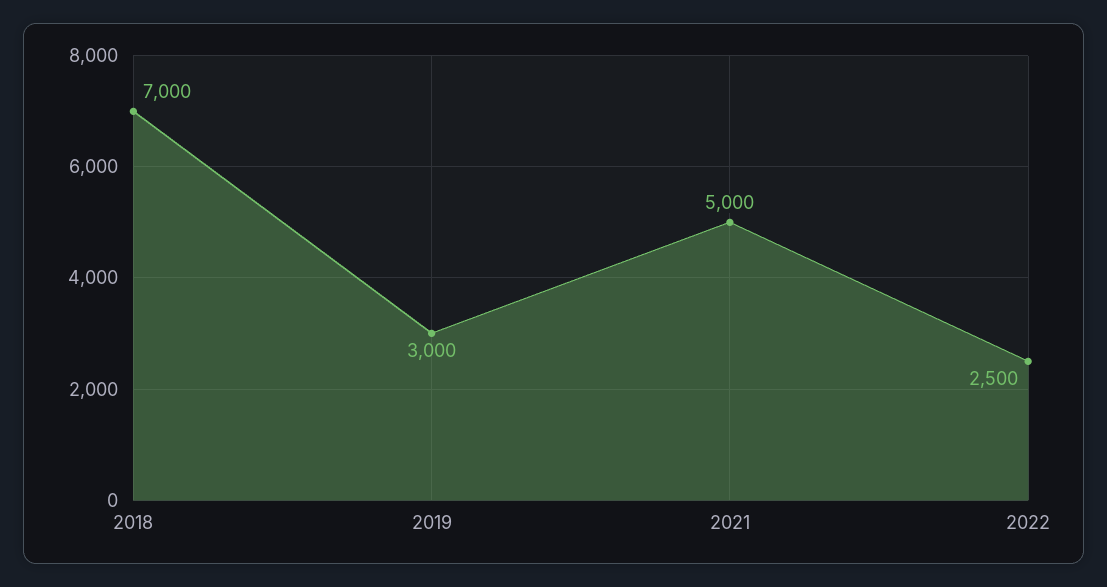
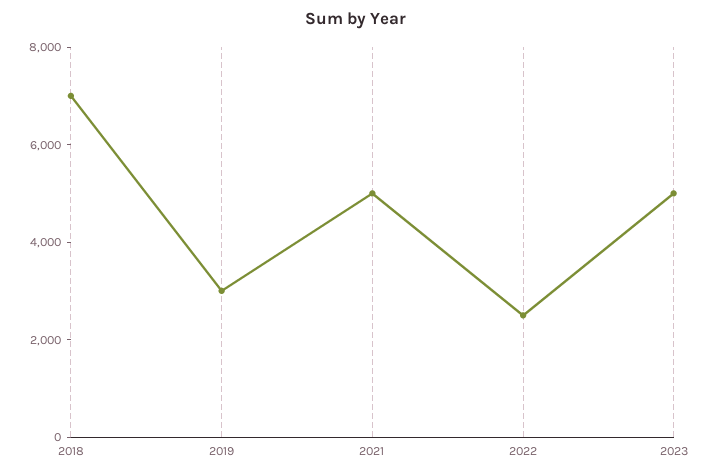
2023: none -> 5000

